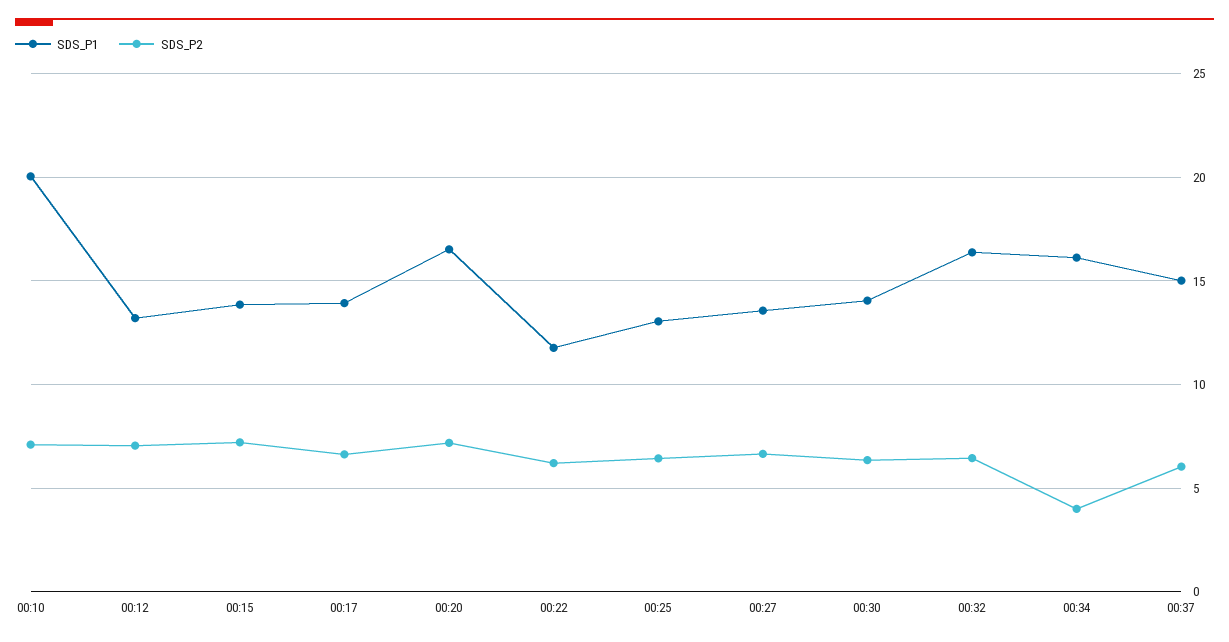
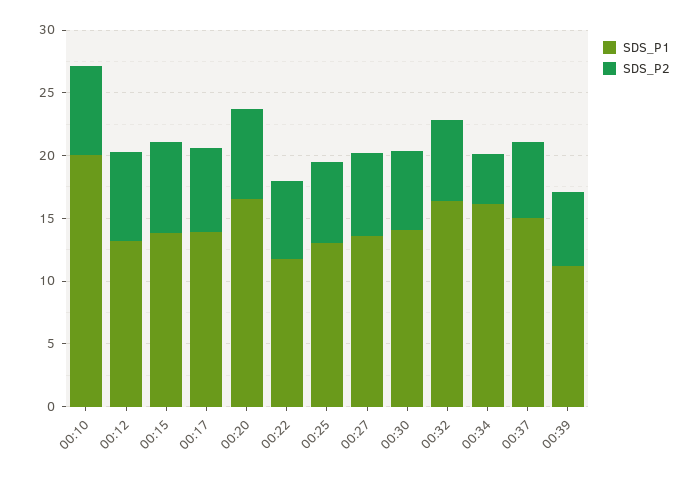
SDS_P1, 00:39: none -> 11
SDS_P2, 00:39: none -> 6

